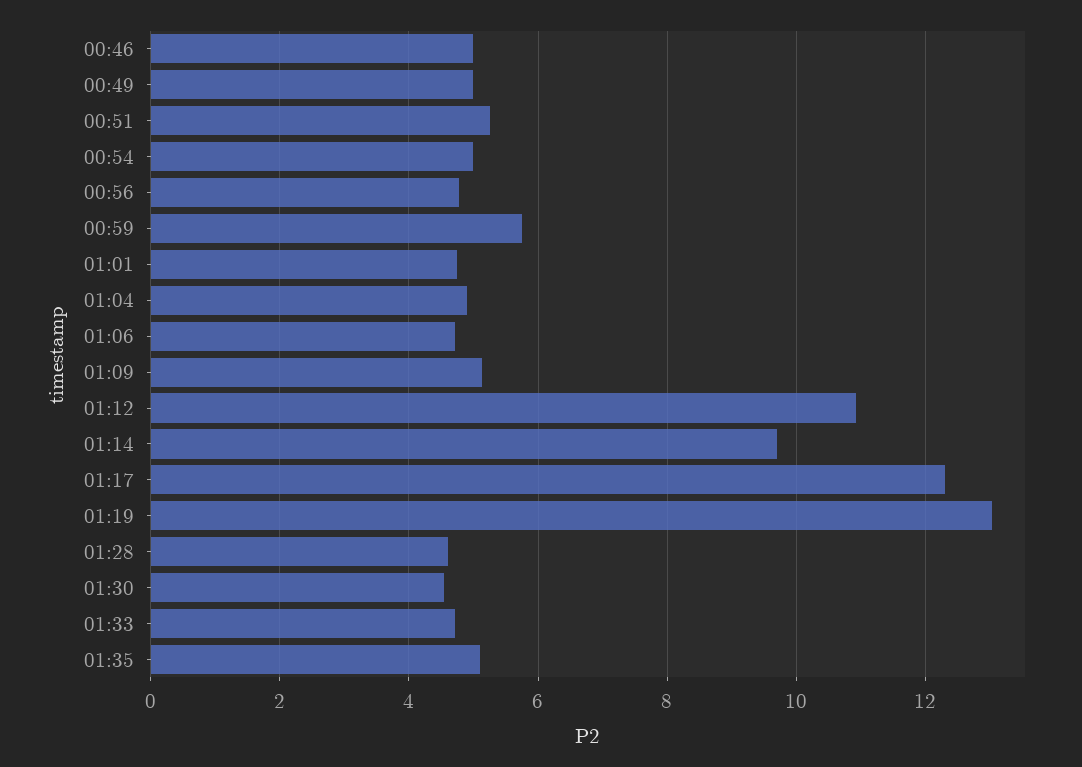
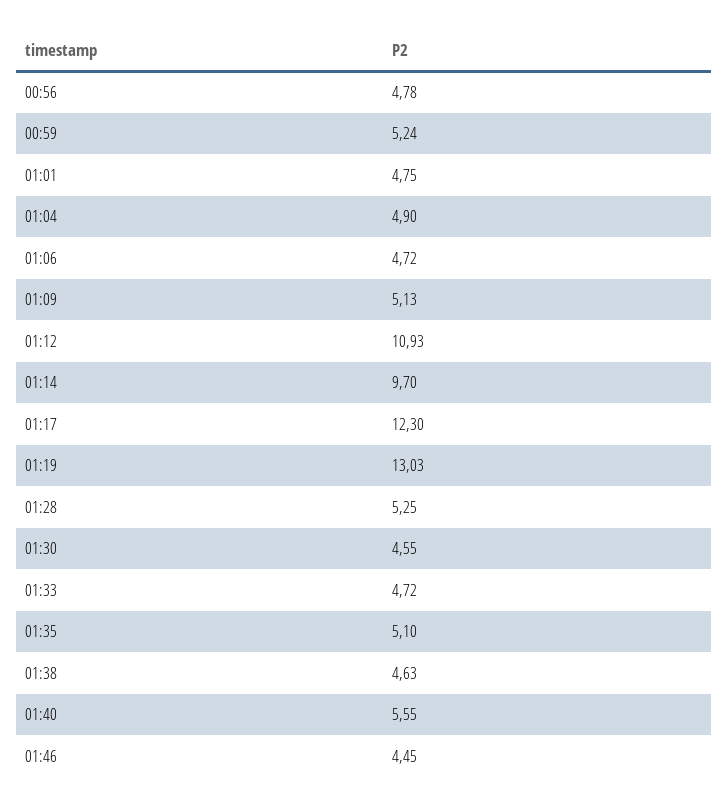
00:46: 5 -> none
00:49: 5 -> none
00:51: 5.2 -> none
00:54: 5 -> none
00:59: 5.8 -> 5.24
01:28: 4.6 -> 5.25
01:38: none -> 4.63
01:40: none -> 5.55
01:46: none -> 4.45

